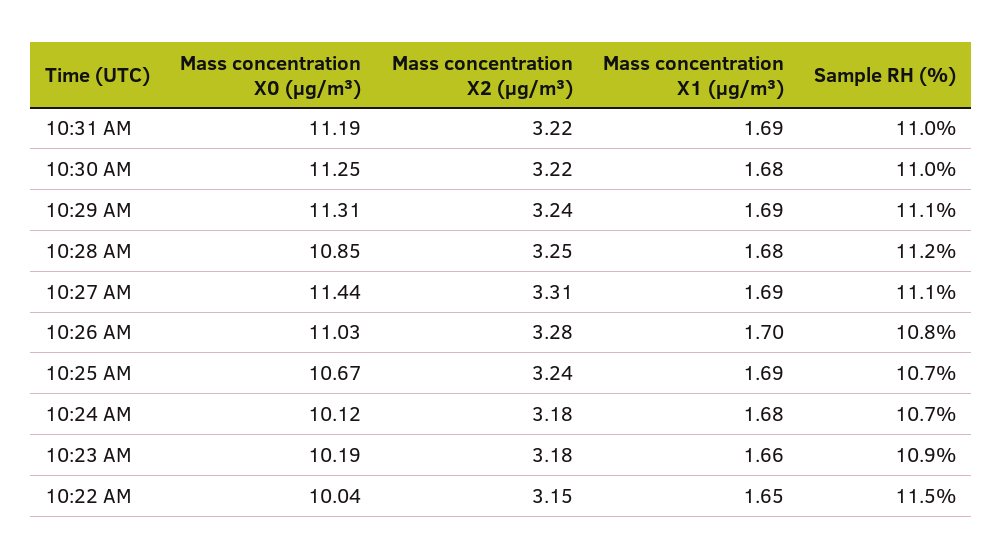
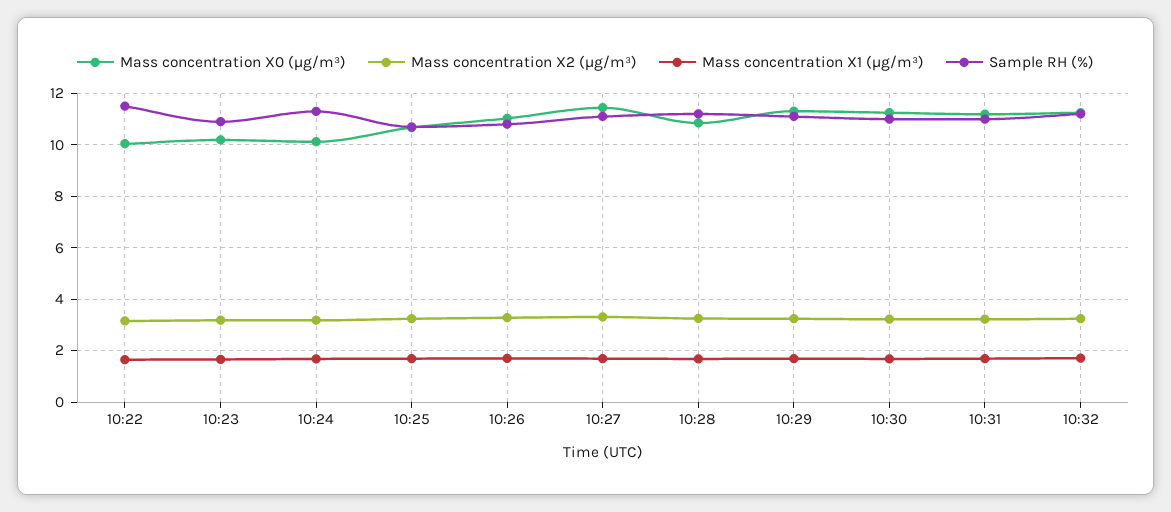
Sample RH (%), 10:24 AM: 10.7 -> 11.25
Mass concentration X0 (μg/m³), 10:32: none -> 11.25
Mass concentration X2 (μg/m³), 10:32: none -> 3.25
Mass concentration X1 (μg/m³), 10:32: none -> 1.75
Sample RH (%), 10:32: none -> 11.25

